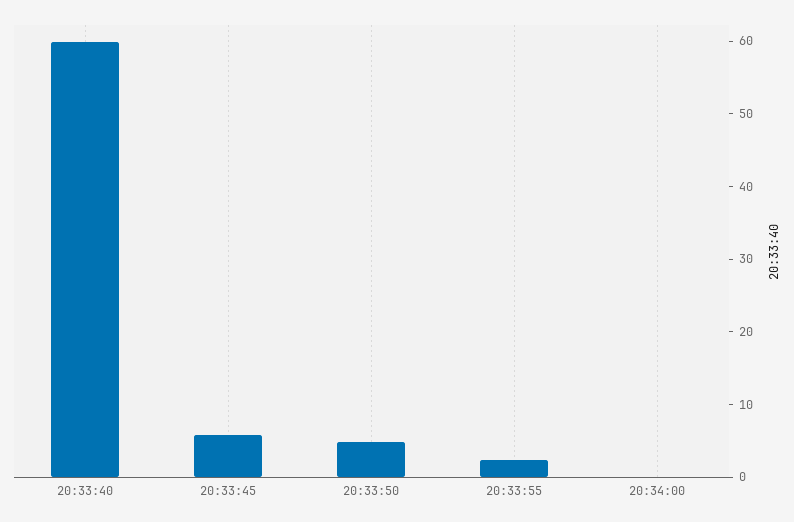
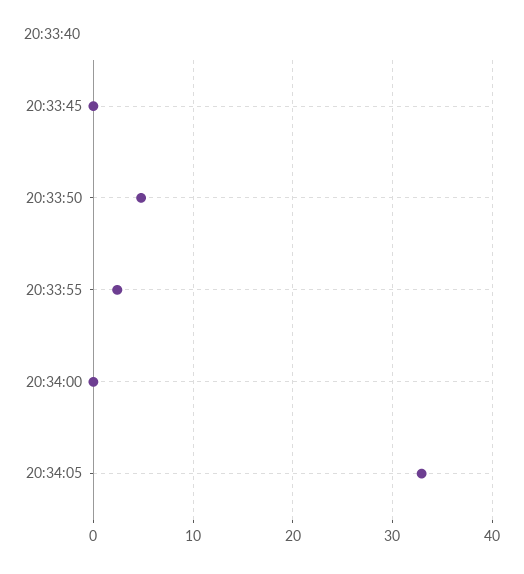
20:33:40: 60 -> none
20:33:45: 6 -> 0
20:34:05: none -> 33

